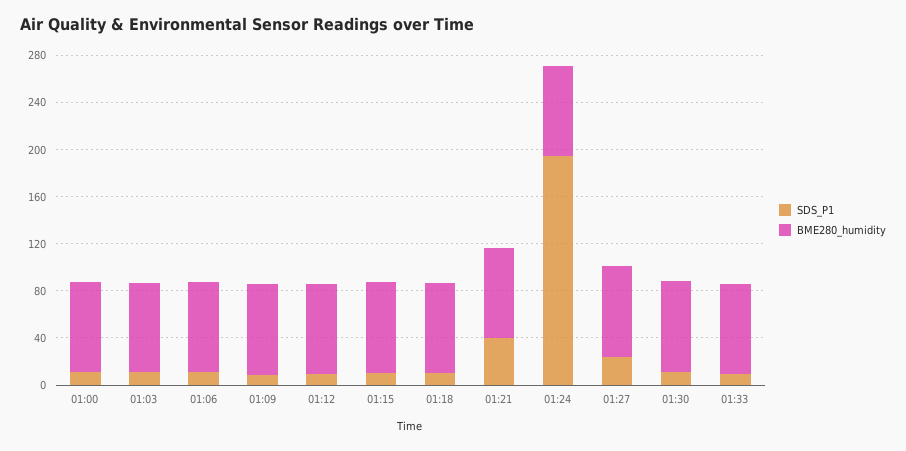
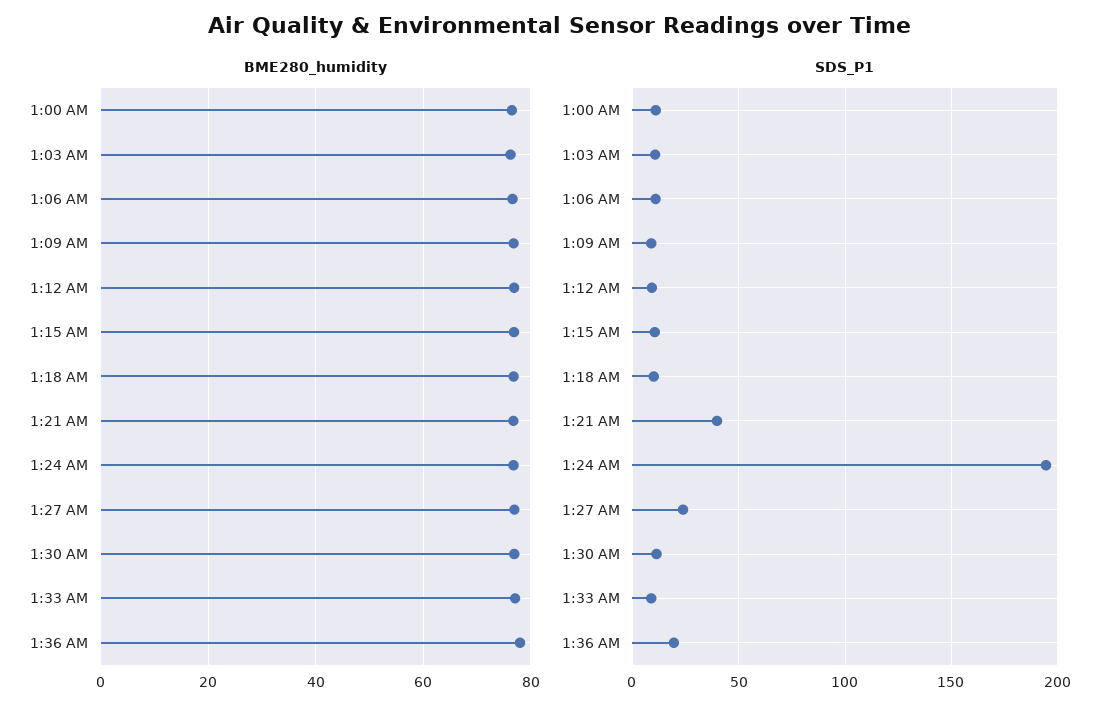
BME280_humidity, 1:36 AM: none -> 78
SDS_P1, 1:36 AM: none -> 20

